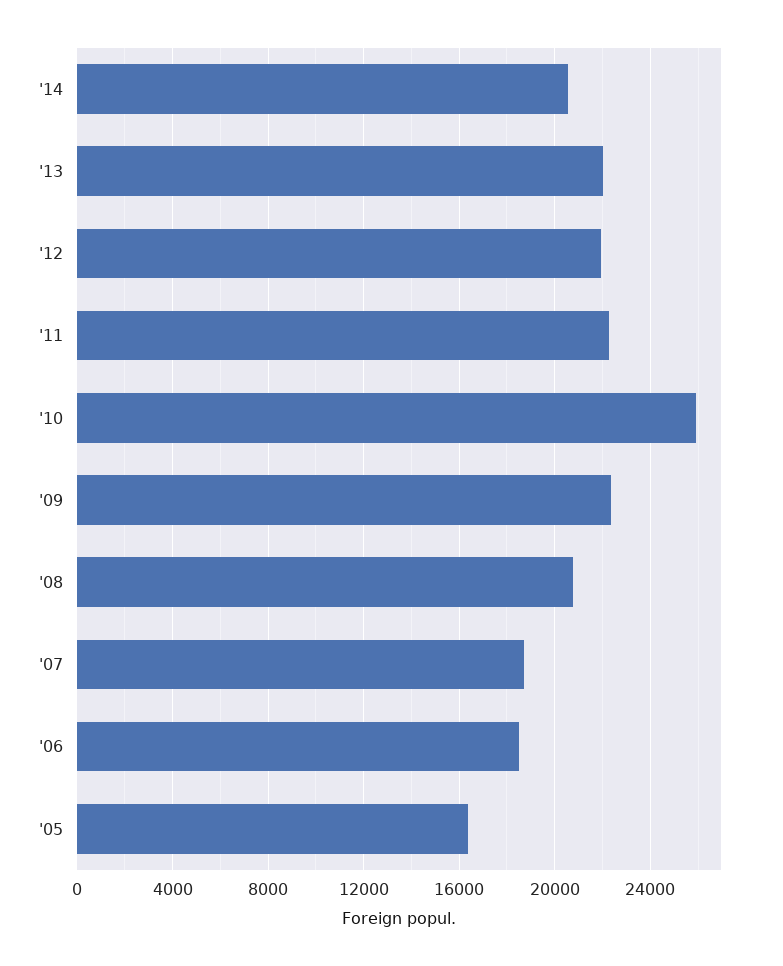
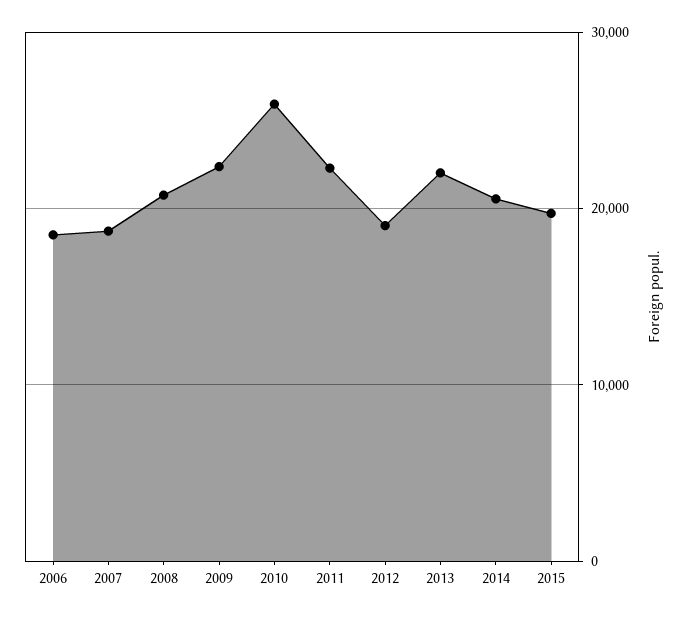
'12: 22000 -> 19000
'05: 16500 -> none
2015: none -> 20000

